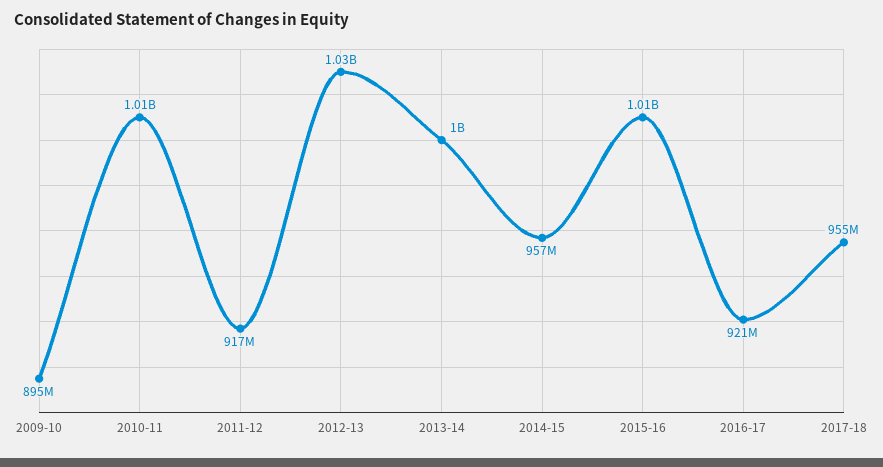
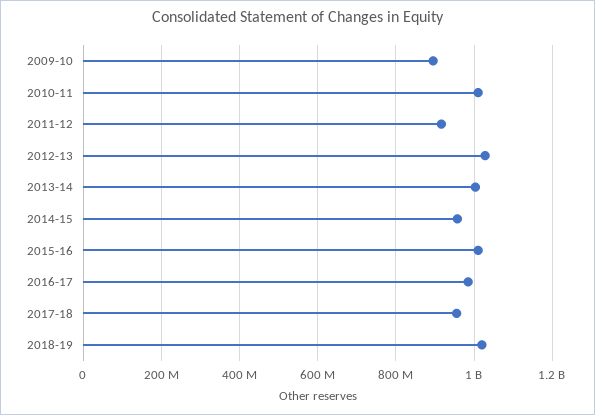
2016-17: 921000000 -> 980000000
2018-19: none -> 1020000000

